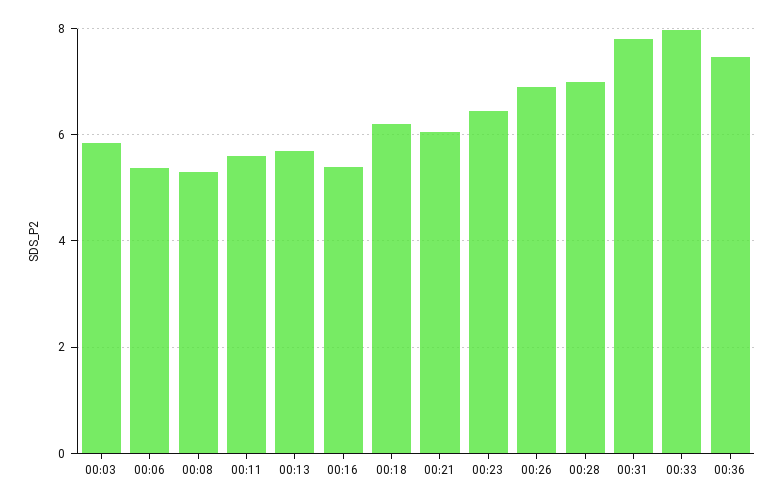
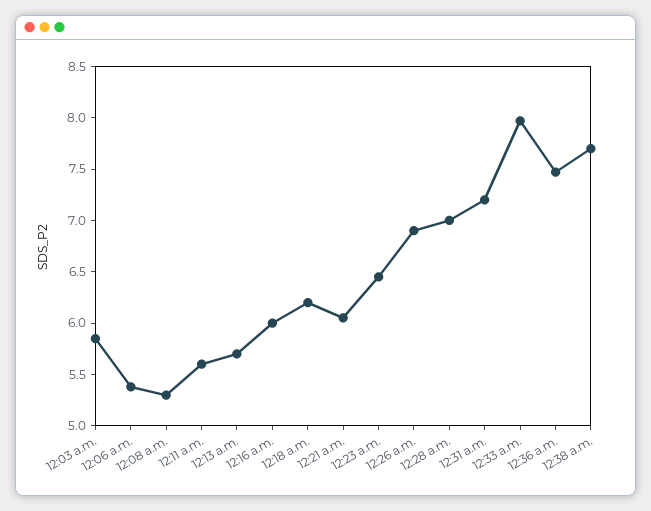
00:16: 5.4 -> 6
00:31: 7.8 -> 7.2
12:38 a.m.: none -> 7.7

